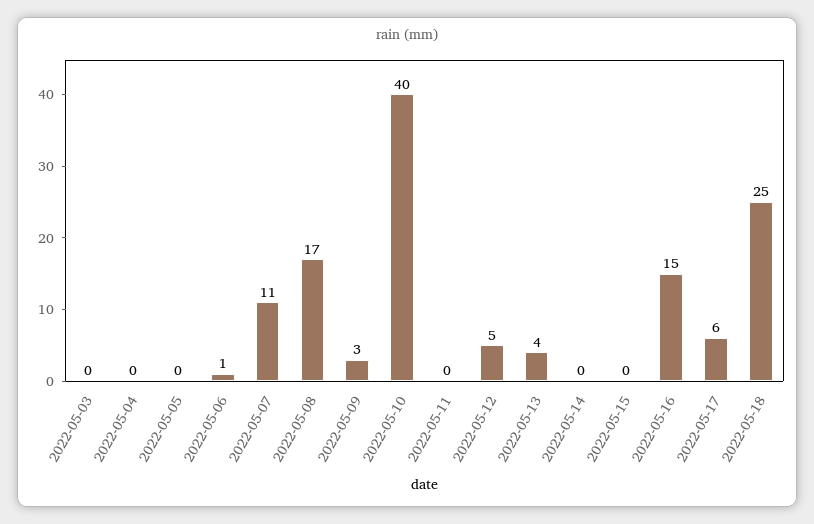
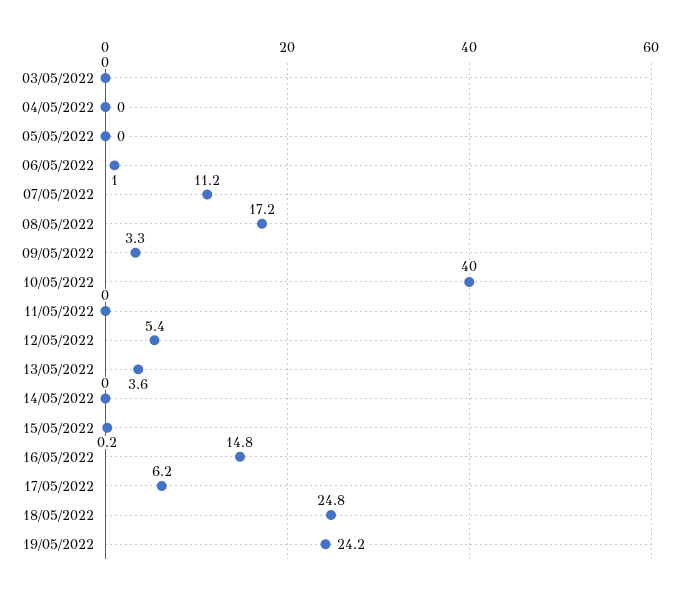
19/05/2022: none -> 24.2

